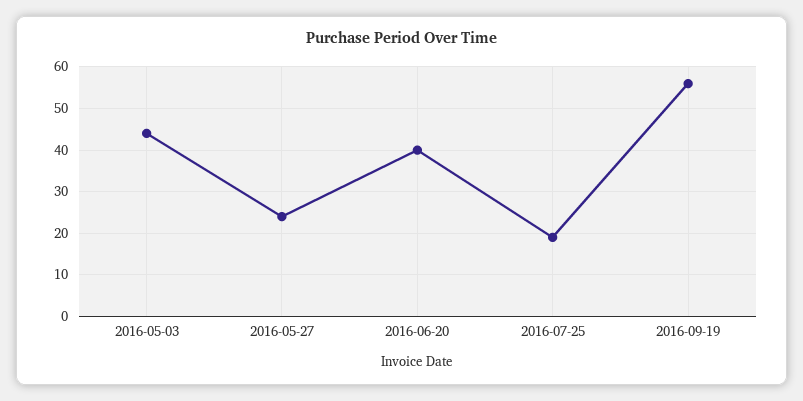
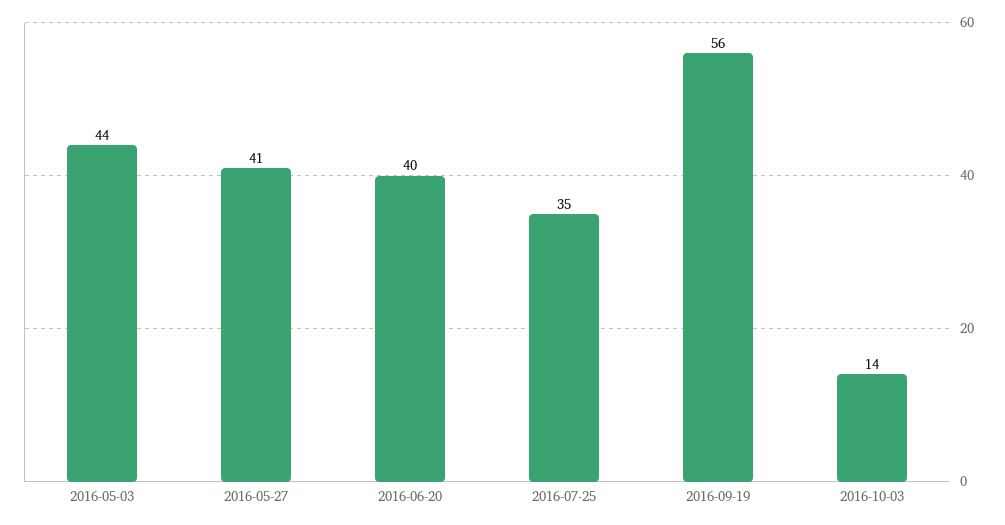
2016-05-27: 25 -> 41
2016-07-25: 20 -> 35
2016-10-03: none -> 14

